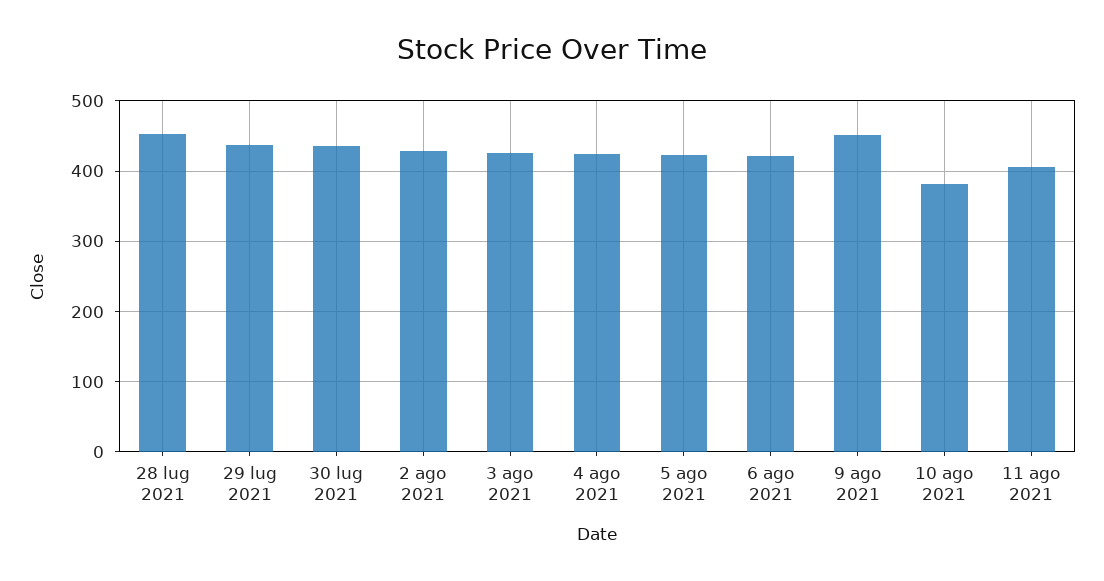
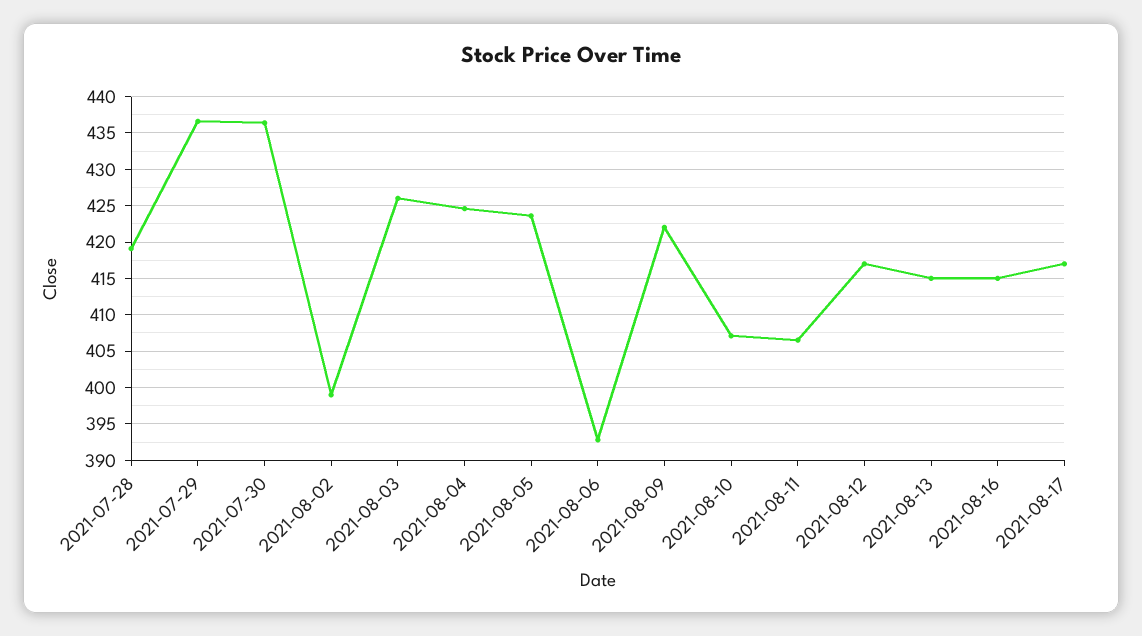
28 lug 2021: 450 -> 419
2 ago 2021: 430 -> 399
6 ago 2021: 420 -> 393
9 ago 2021: 450 -> 422
10 ago 2021: 380 -> 407
2021-08-12: none -> 417
2021-08-13: none -> 415
2021-08-16: none -> 415
2021-08-17: none -> 417

